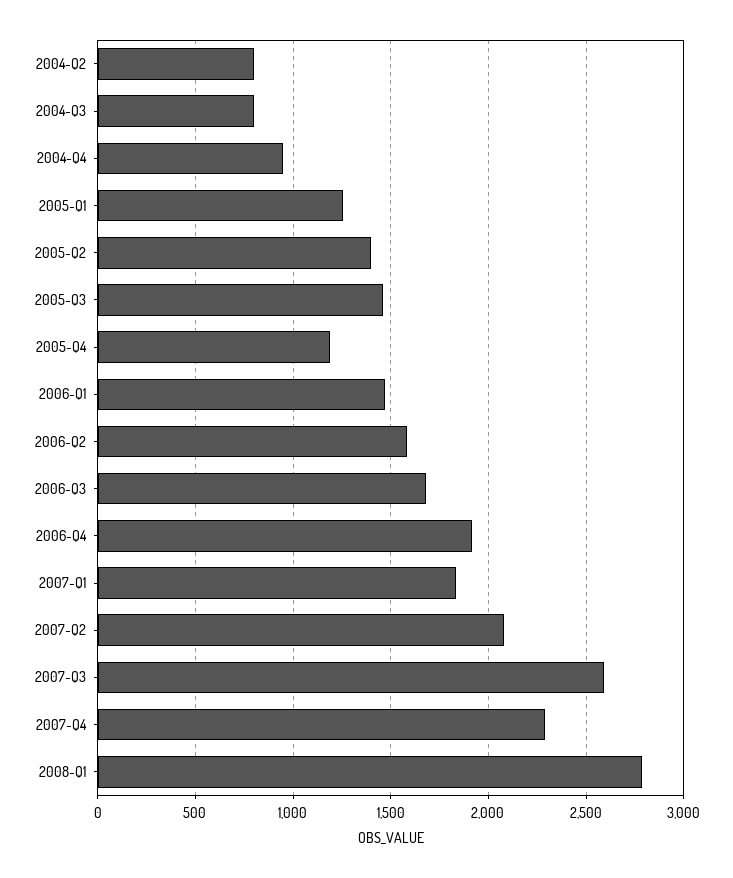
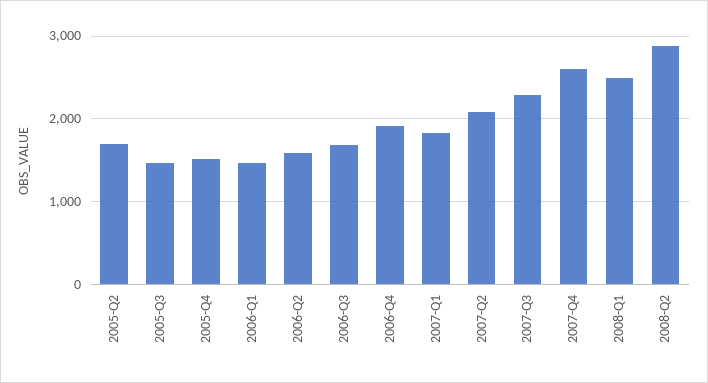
2004-Q2: 800 -> none
2004-Q3: 800 -> none
2004-Q4: 950 -> none
2005-Q1: 1250 -> none
2005-Q2: 1400 -> 1700
2005-Q4: 1200 -> 1500
2007-Q3: 2600 -> 2300
2007-Q4: 2300 -> 2600
2008-Q1: 2800 -> 2500
2008-Q2: none -> 2900

